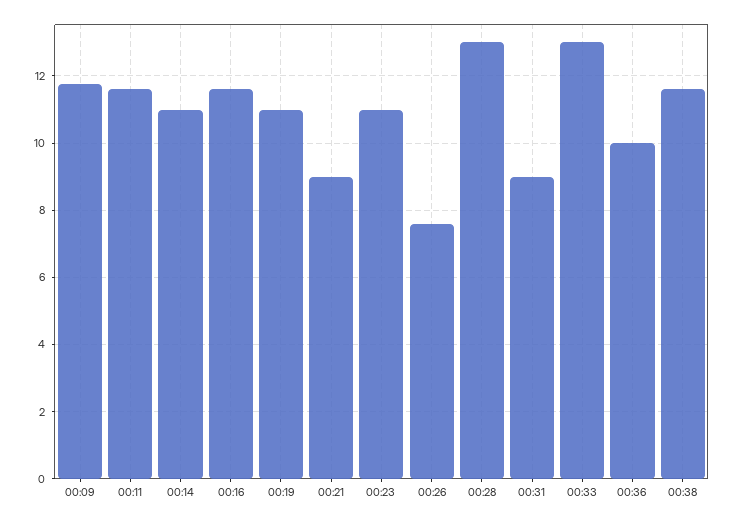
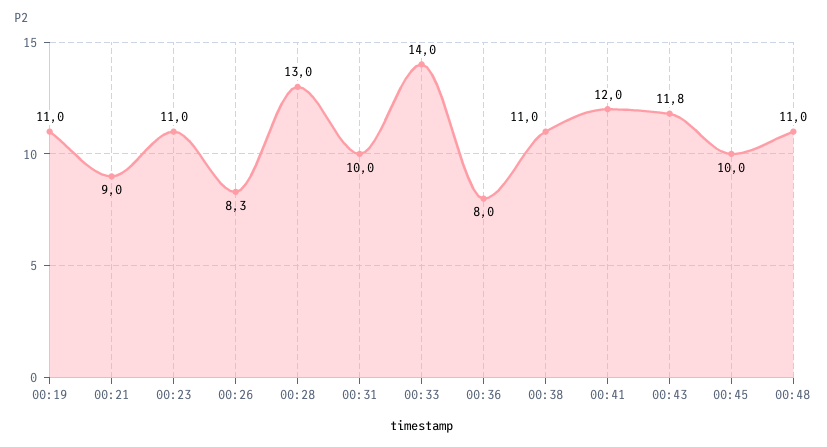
00:09: 11.8 -> none
00:11: 11.6 -> none
00:14: 11 -> none
00:16: 11.6 -> none
00:26: 7.6 -> 8.3
00:31: 9 -> 10
00:33: 13 -> 14
00:36: 10 -> 8
00:38: 11.6 -> 11
00:41: none -> 12
00:43: none -> 11.8
00:45: none -> 10
00:48: none -> 11

